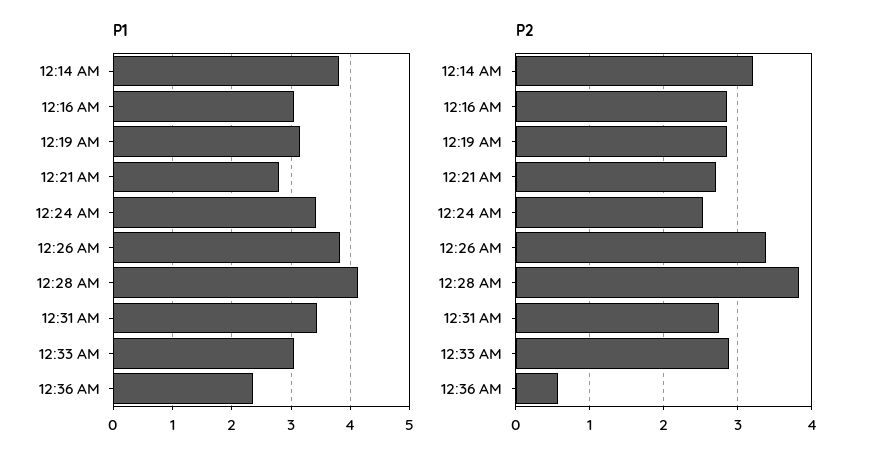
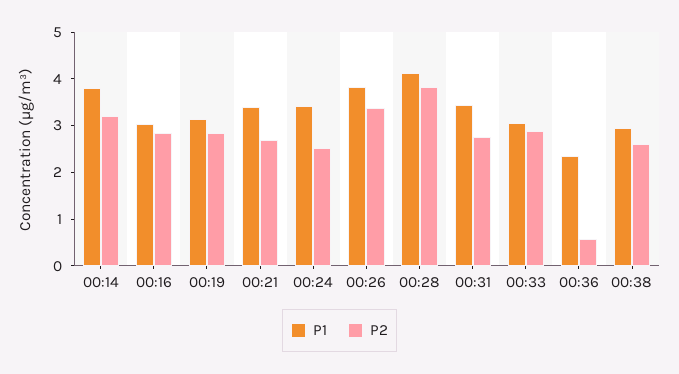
P1, 12:21 AM: 2.8 -> 3.4
P1, 00:38: none -> 3
P2, 00:38: none -> 2.6

